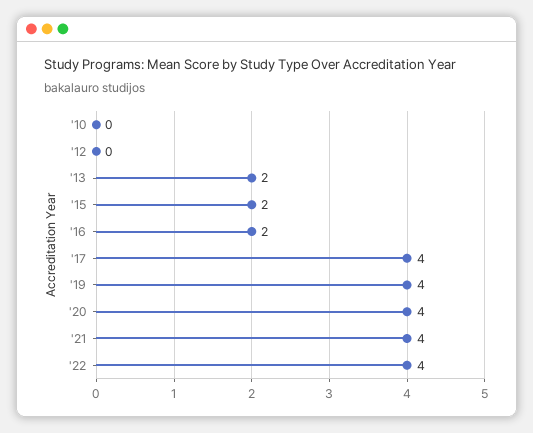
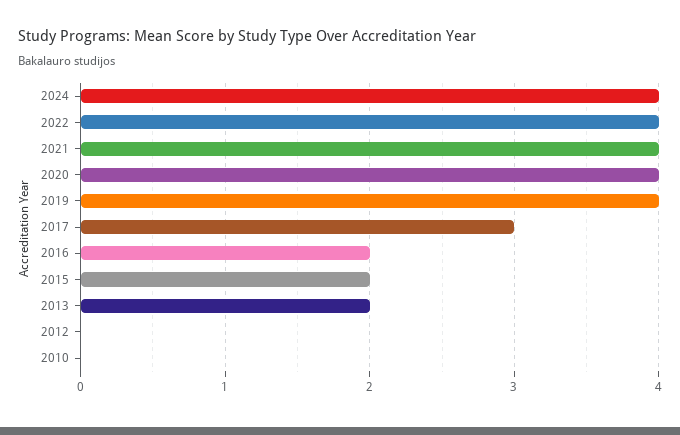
'17: 4 -> 3
2024: none -> 4

